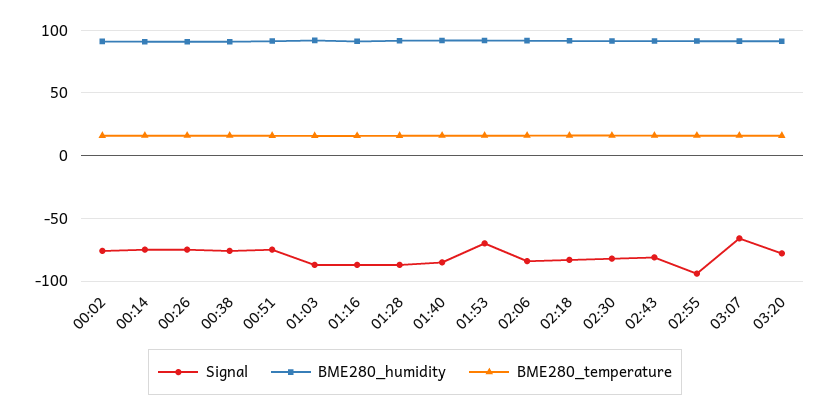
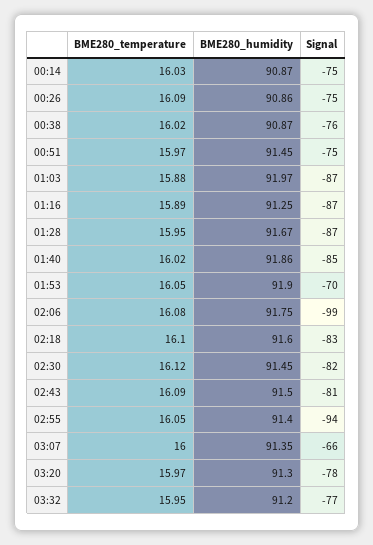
Signal, 00:02: -75 -> none
BME280_humidity, 00:02: 90 -> none
BME280_temperature, 00:02: 15 -> none
Signal, 02:06: -85 -> -99
BME280_temperature, 03:32: none -> 15.95
BME280_humidity, 03:32: none -> 91.2
Signal, 03:32: none -> -77

